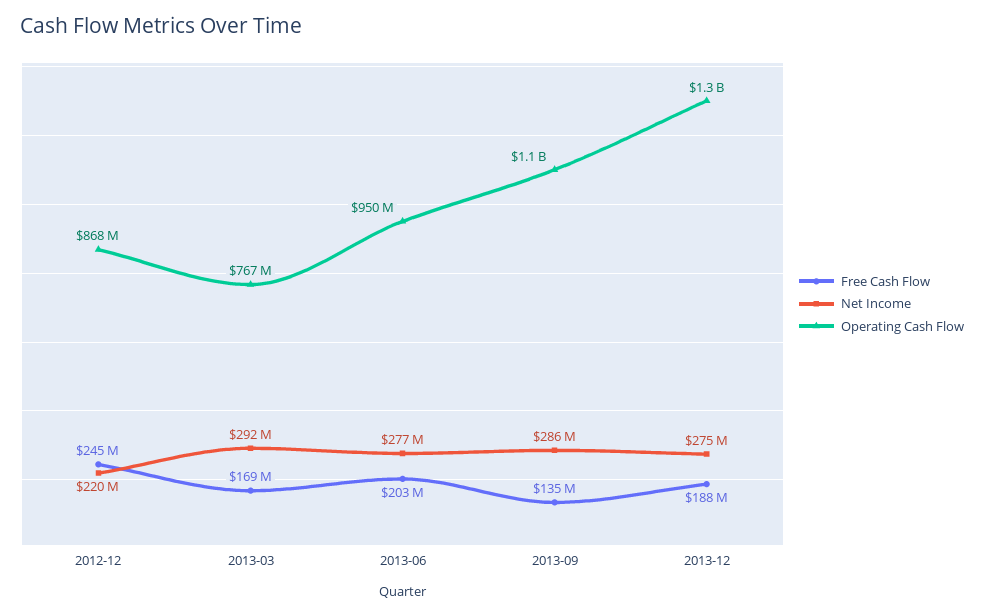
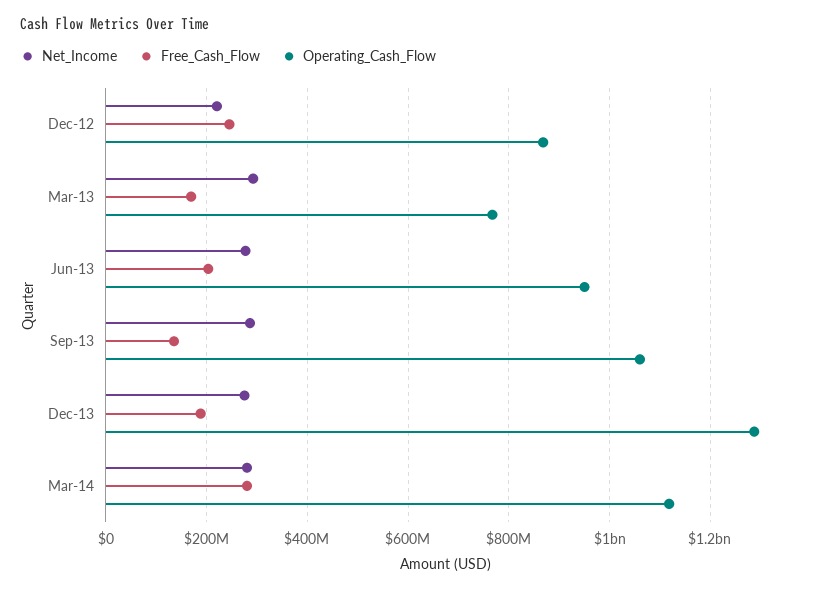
Net Income, Mar-14: none -> 280000000
Free Cash Flow, Mar-14: none -> 280000000
Operating Cash Flow, Mar-14: none -> 1120000000

